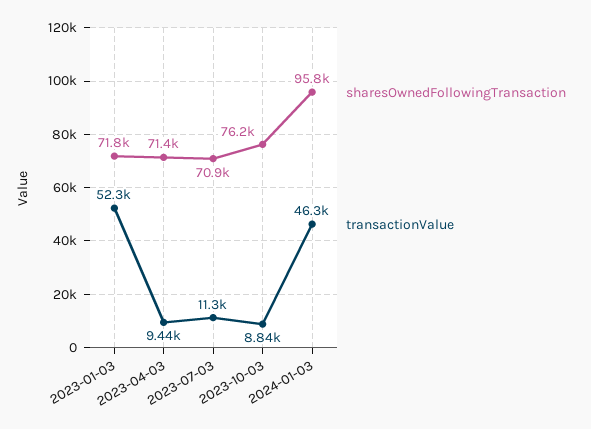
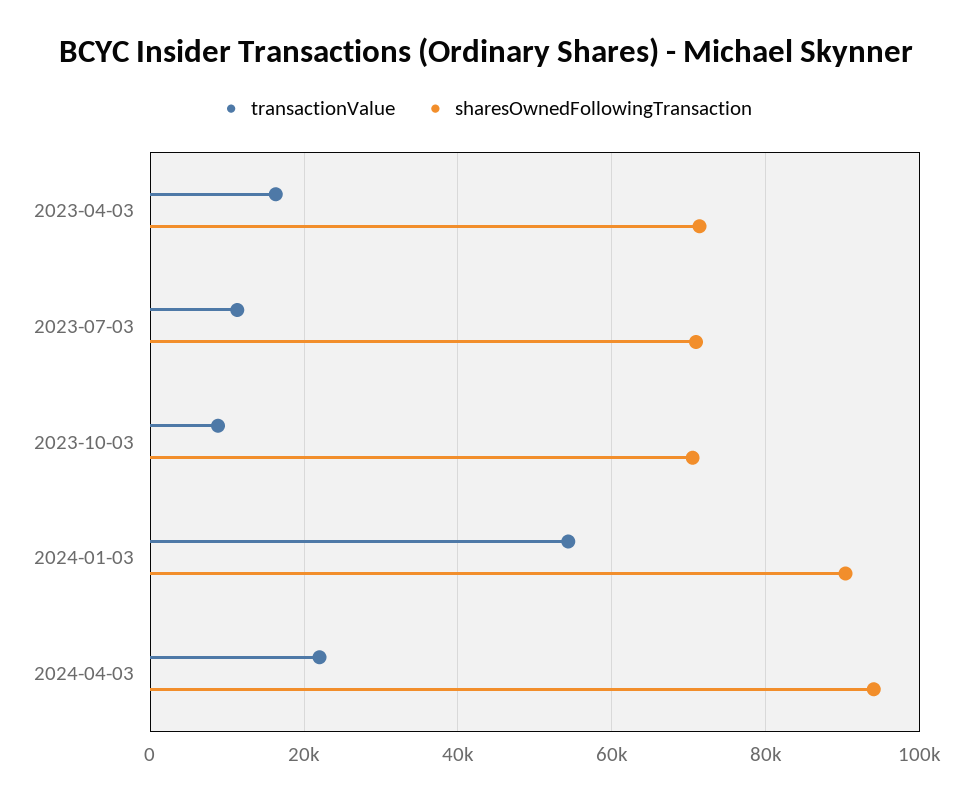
sharesOwnedFollowingTransaction, 2023-01-03: 71800 -> none
transactionValue, 2023-01-03: 52300 -> none
transactionValue, 2023-04-03: 9440 -> 16000
sharesOwnedFollowingTransaction, 2023-10-03: 76200 -> 70000
sharesOwnedFollowingTransaction, 2024-01-03: 95800 -> 90000
transactionValue, 2024-01-03: 46300 -> 54000
transactionValue, 2024-04-03: none -> 22000
sharesOwnedFollowingTransaction, 2024-04-03: none -> 94000

